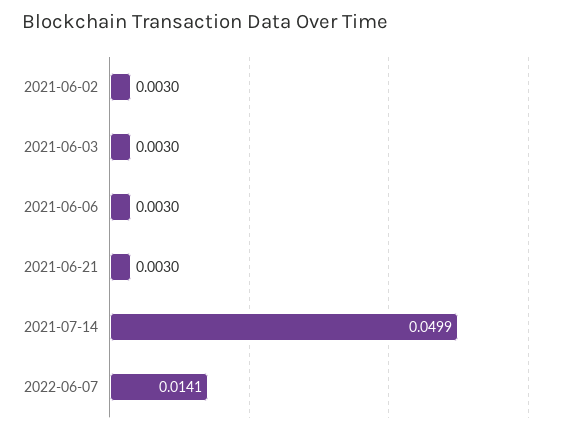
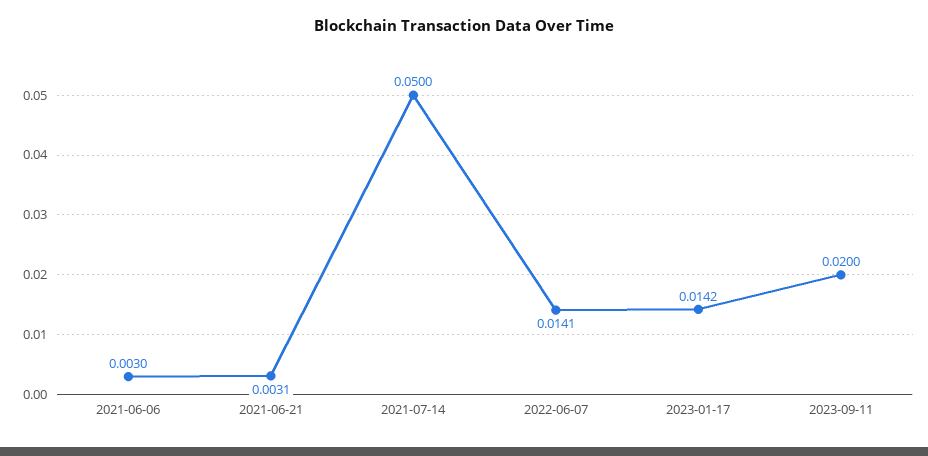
2021-06-02: 0.003 -> none
2021-06-03: 0.003 -> none
2021-06-21: 0.003 -> 0.0031
2021-07-14: 0.0499 -> 0.05
2023-01-17: none -> 0.0142
2023-09-11: none -> 0.02

